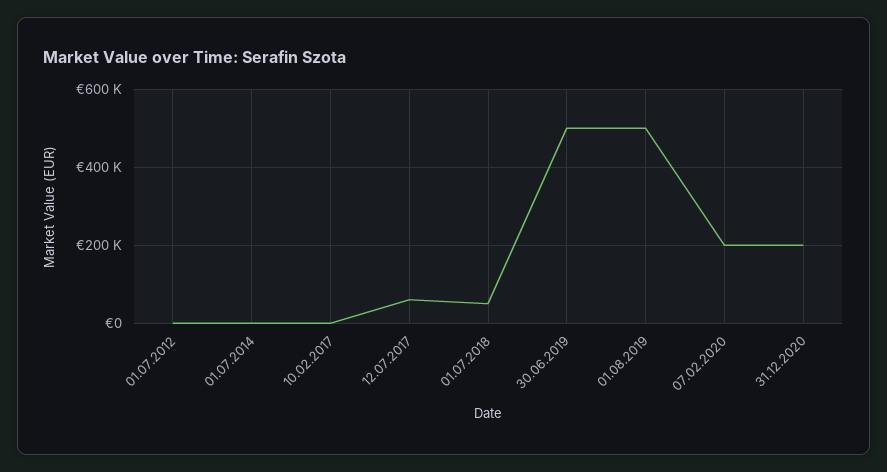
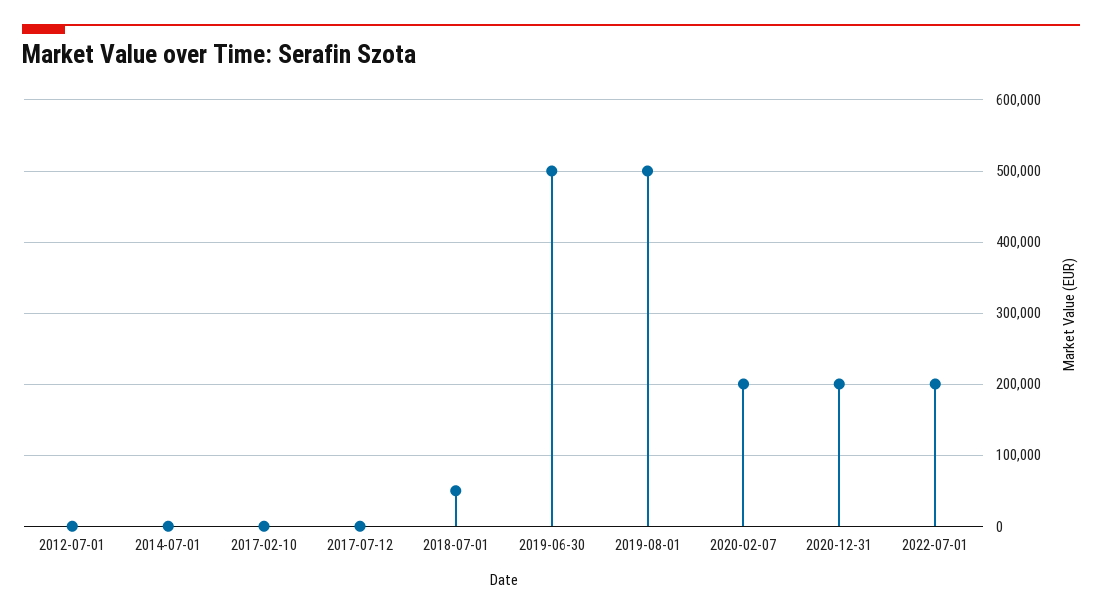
12.07.2017: 60000 -> 0
2022-07-01: none -> 200000

